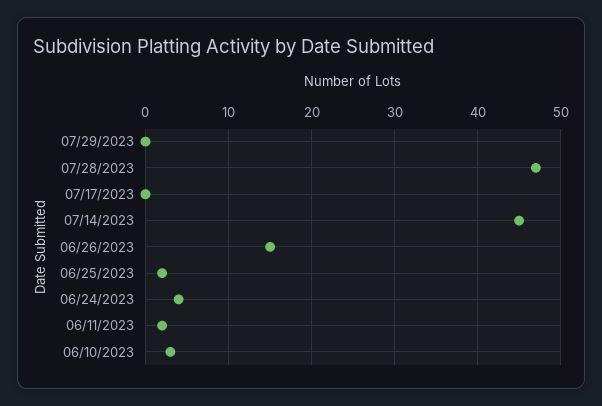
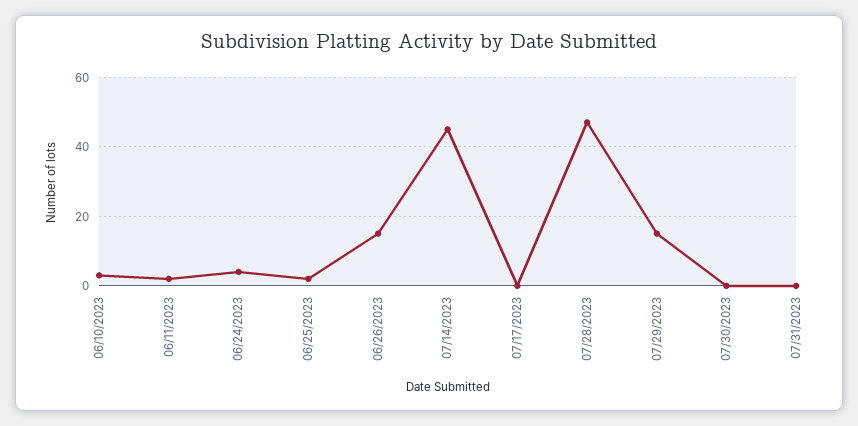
07/29/2023: 0 -> 15
07/30/2023: none -> 0
07/31/2023: none -> 0

